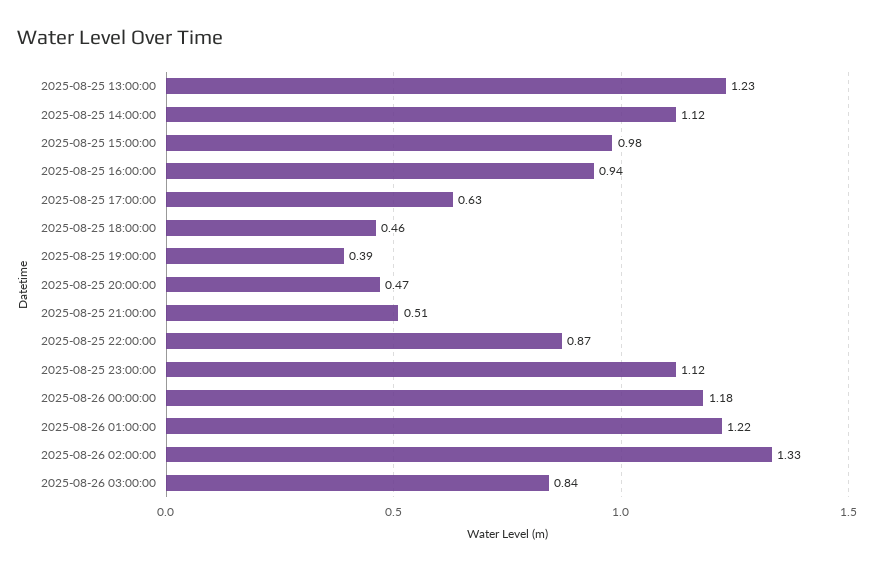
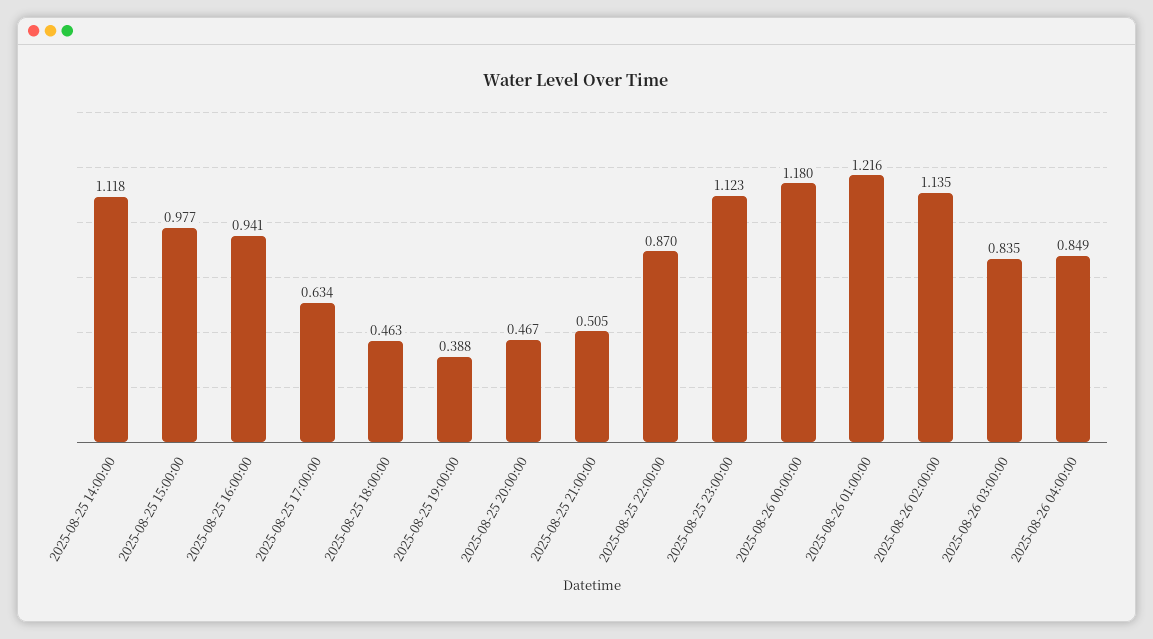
2025-08-25 13:00:00: 1.23 -> none
2025-08-26 02:00:00: 1.33 -> 1.135
2025-08-26 04:00:00: none -> 0.849

